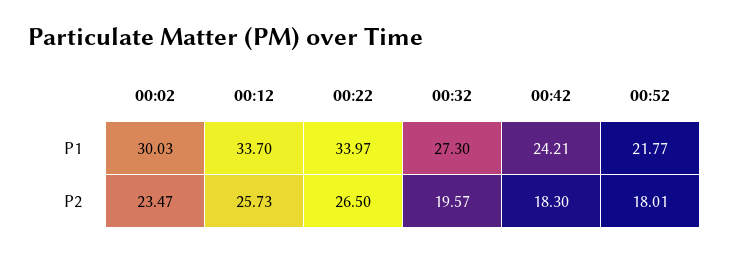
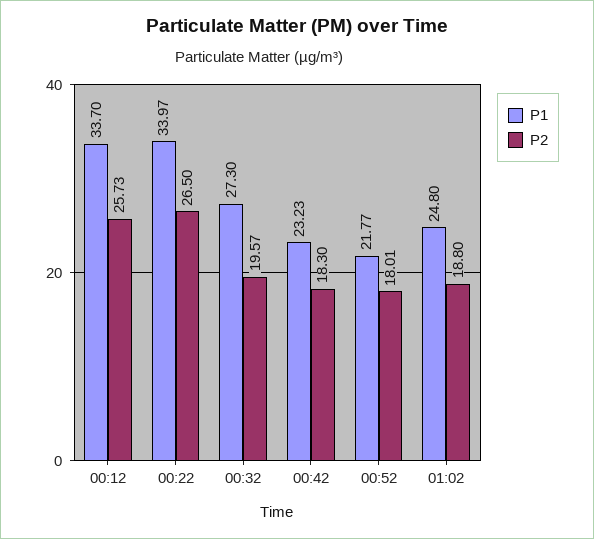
P1, 00:02: 30.03 -> none
P1, 00:42: 24.21 -> 23.23
P2, 00:02: 23.47 -> none
P1, 01:02: none -> 24.8
P2, 01:02: none -> 18.8

